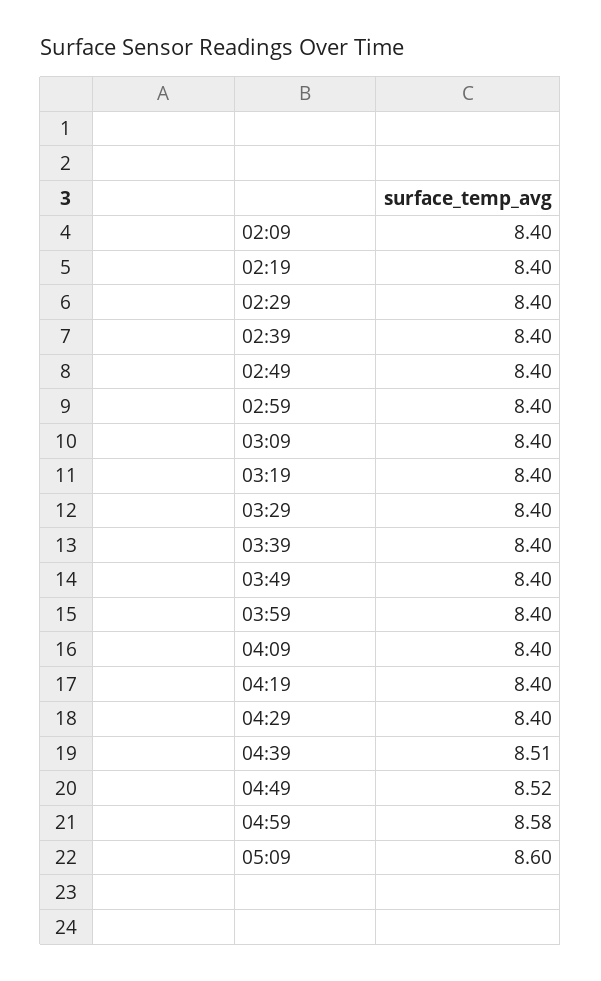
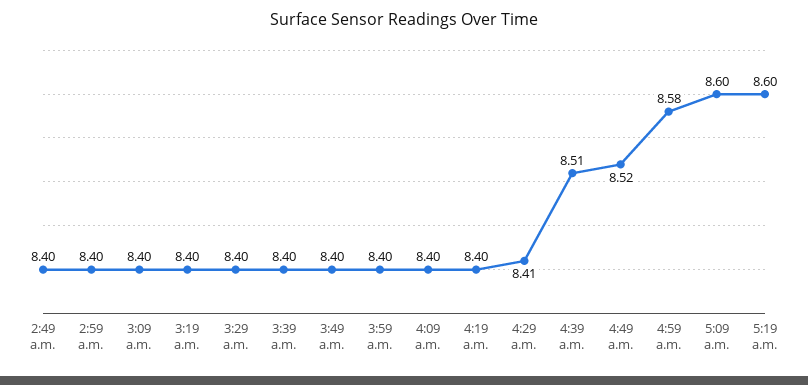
02:09: 8.4 -> none
02:19: 8.4 -> none
02:29: 8.4 -> none
02:39: 8.4 -> none
04:29: 8.4 -> 8.41
5:19 a.m.: none -> 8.6

